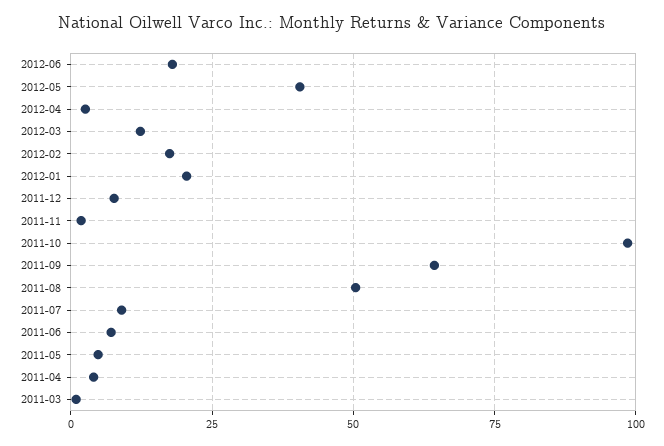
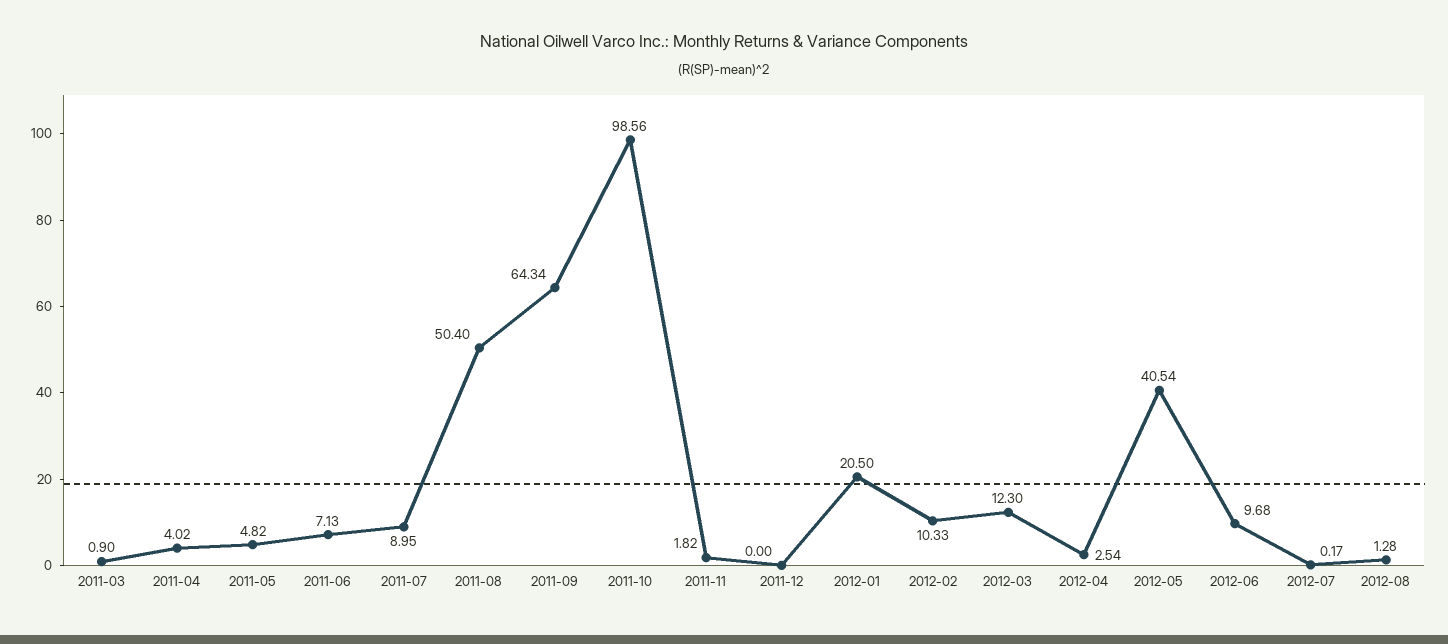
2012-06: 17.5 -> 9.68
2012-02: 17.5 -> 10.33
2011-12: 7.5 -> 0
2012-07: none -> 0.17
2012-08: none -> 1.28

